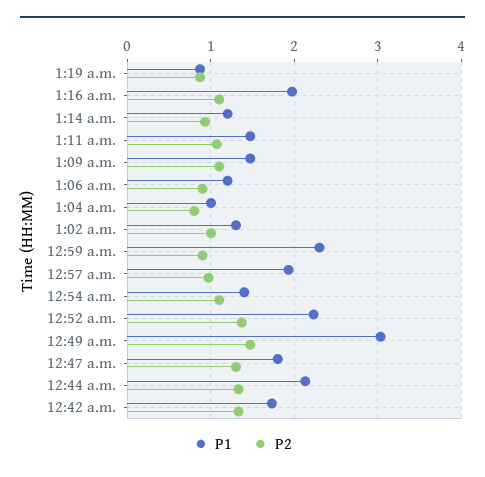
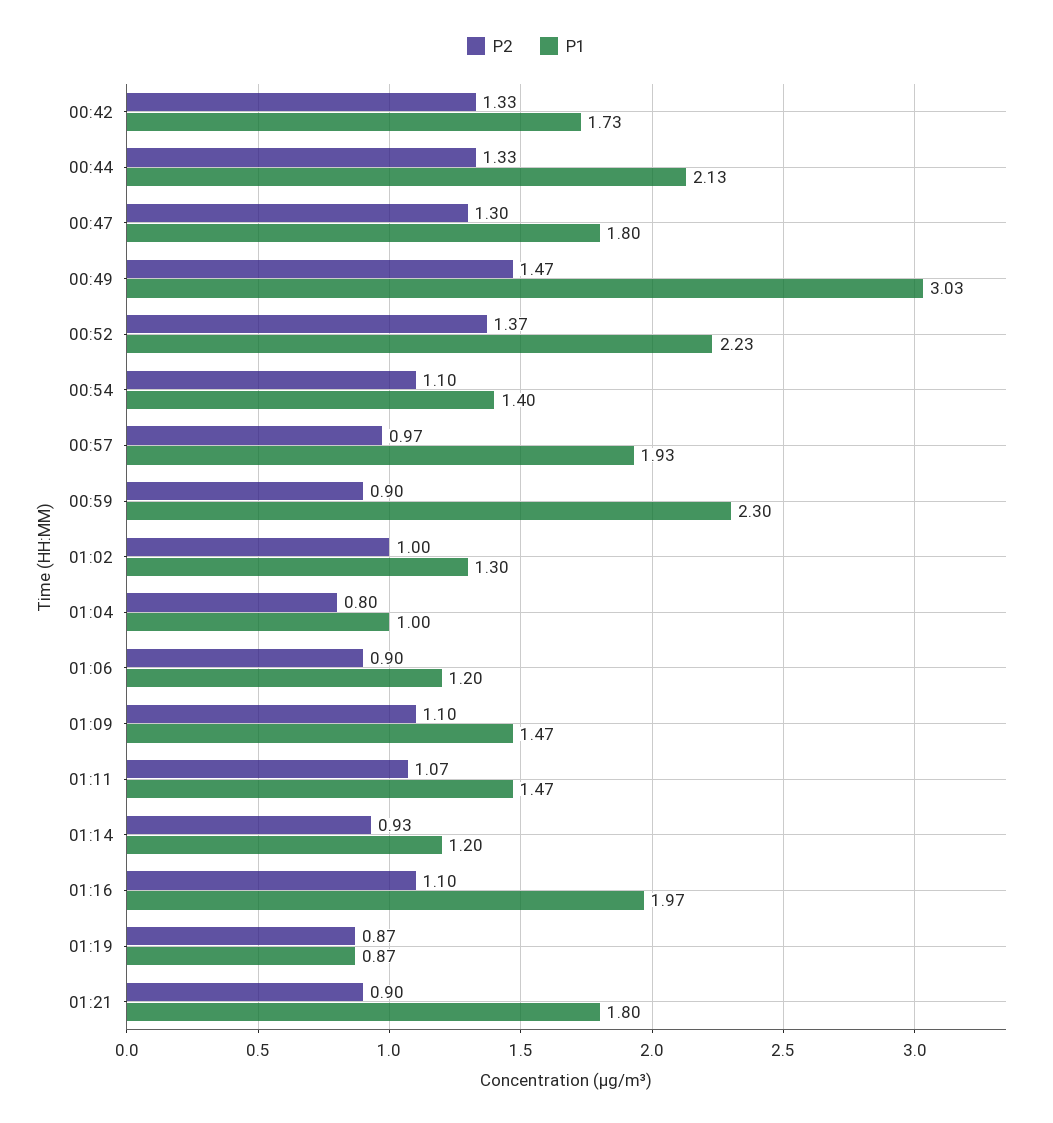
P2, 01:21: none -> 0.9
P1, 01:21: none -> 1.8

